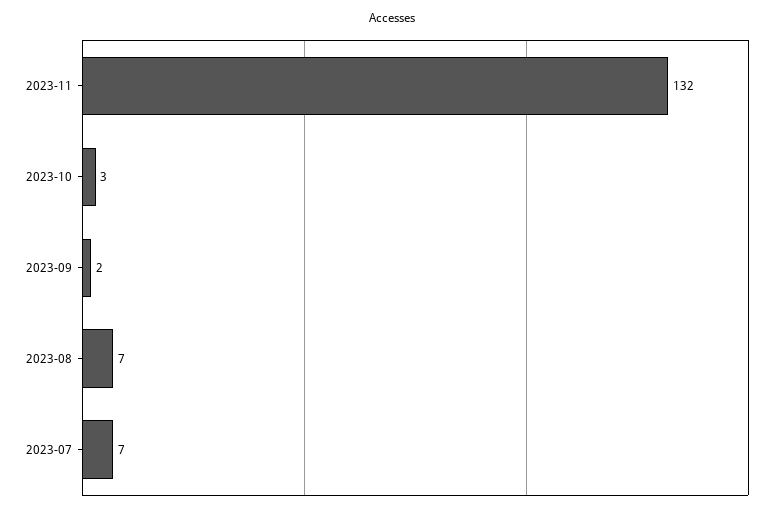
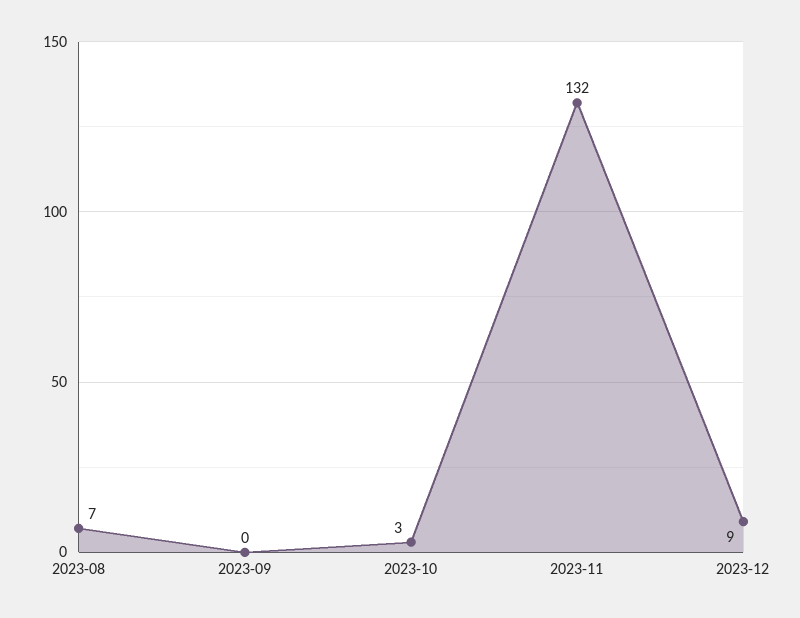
2023-09: 2 -> 0
2023-07: 7 -> none
2023-12: none -> 9

